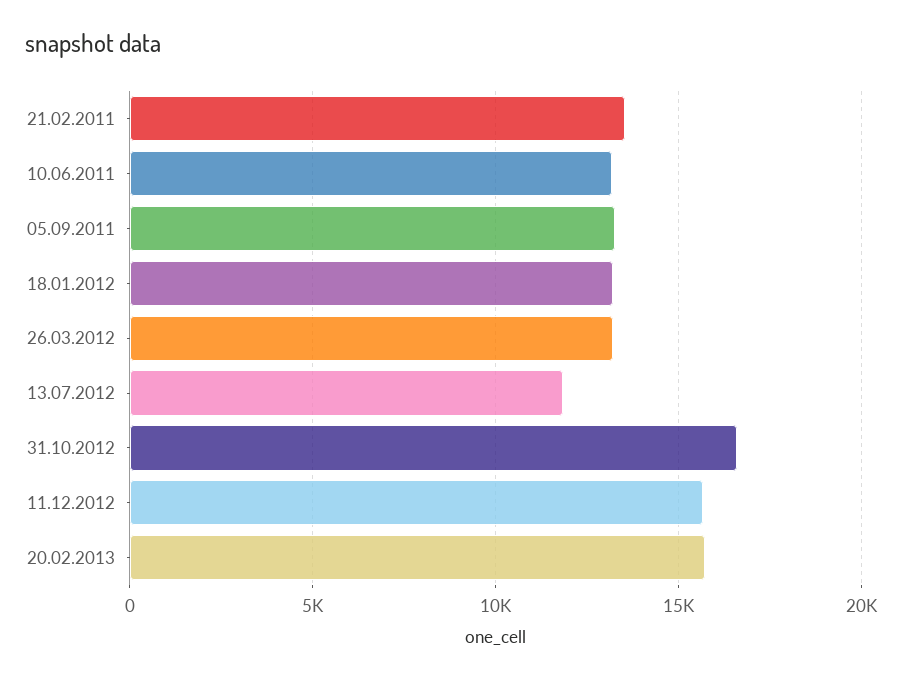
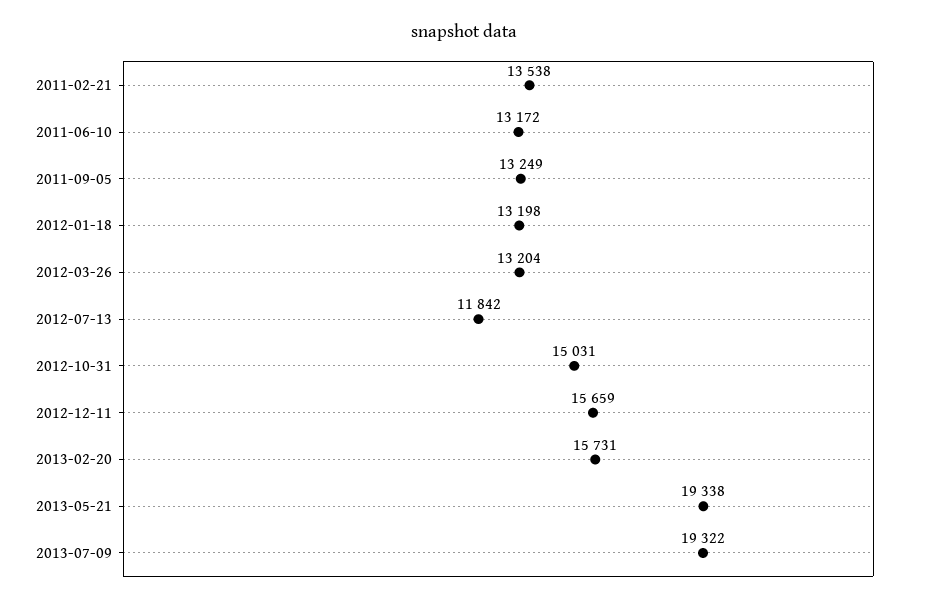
31.10.2012: 16500 -> 15031
2013-05-21: none -> 19338
2013-07-09: none -> 19322

